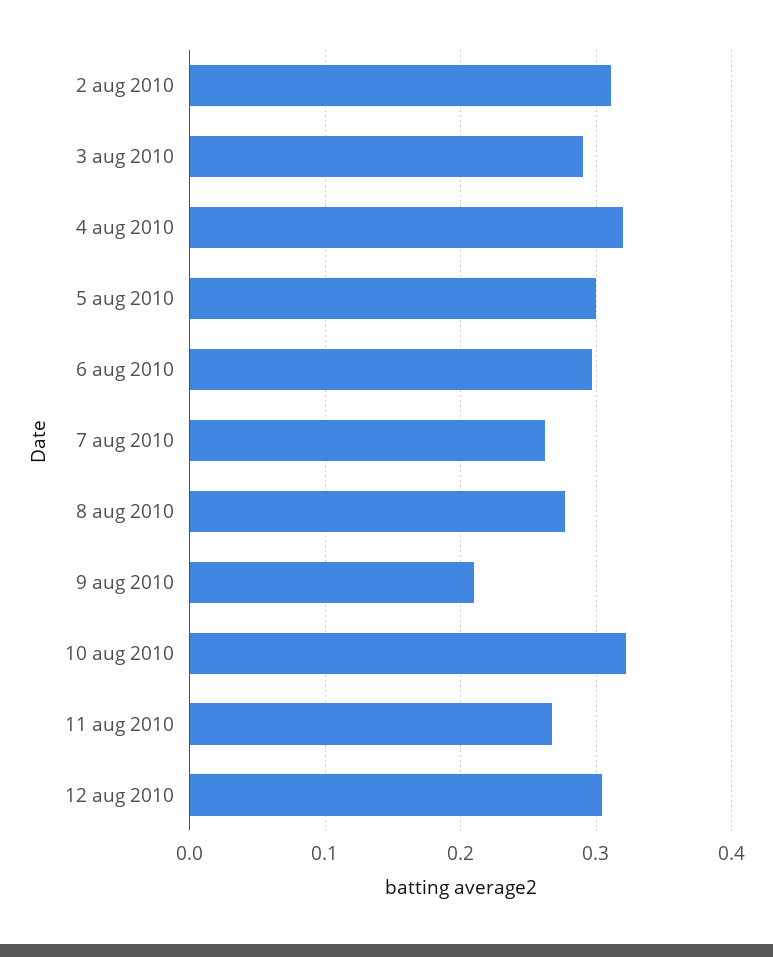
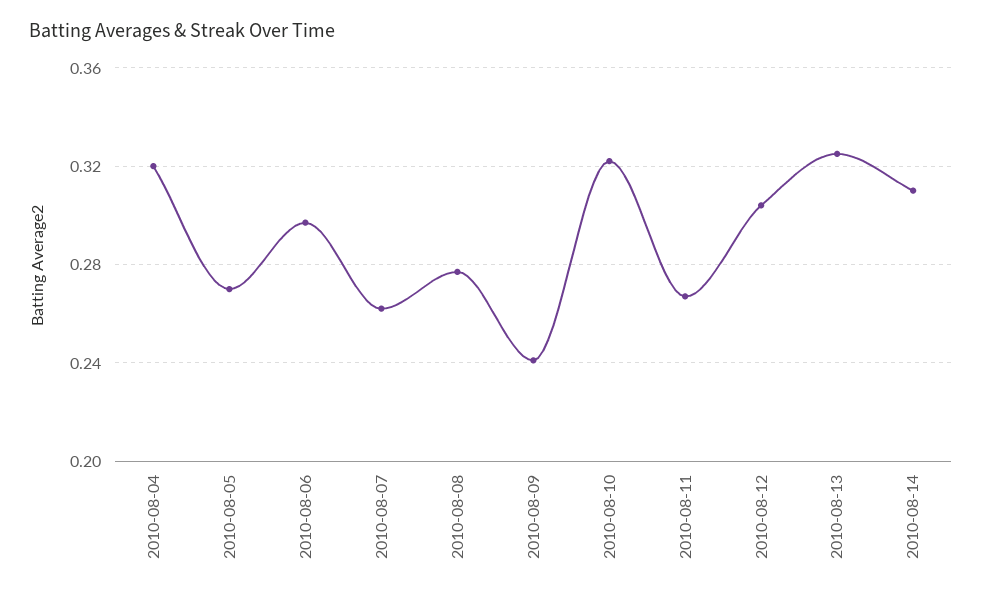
2 aug 2010: 0.31 -> none
3 aug 2010: 0.29 -> none
5 aug 2010: 0.3 -> 0.27
9 aug 2010: 0.21 -> 0.24
2010-08-13: none -> 0.325
2010-08-14: none -> 0.31

